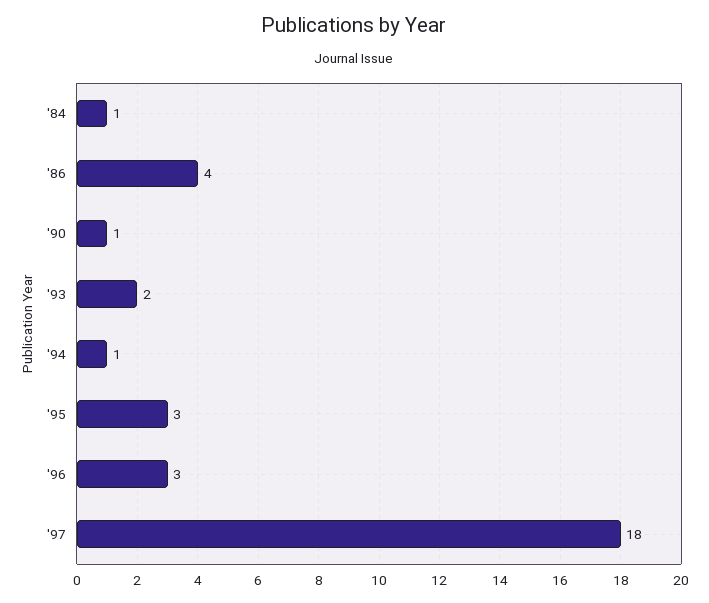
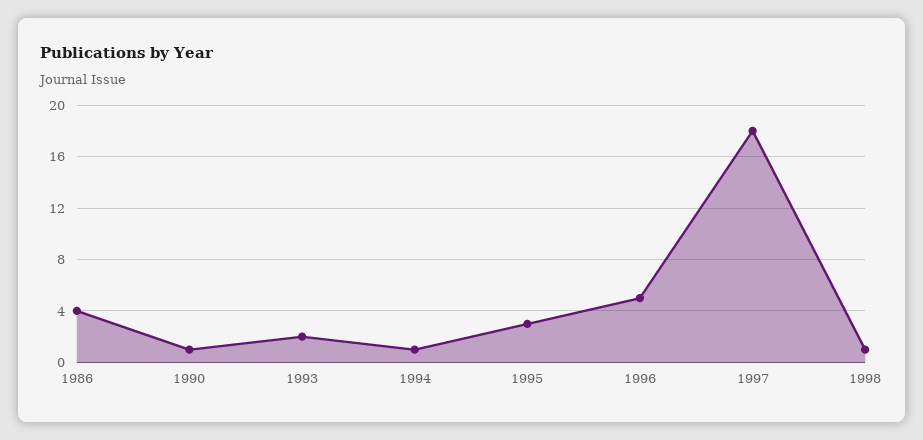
'84: 1 -> none
'96: 3 -> 5
1998: none -> 1

